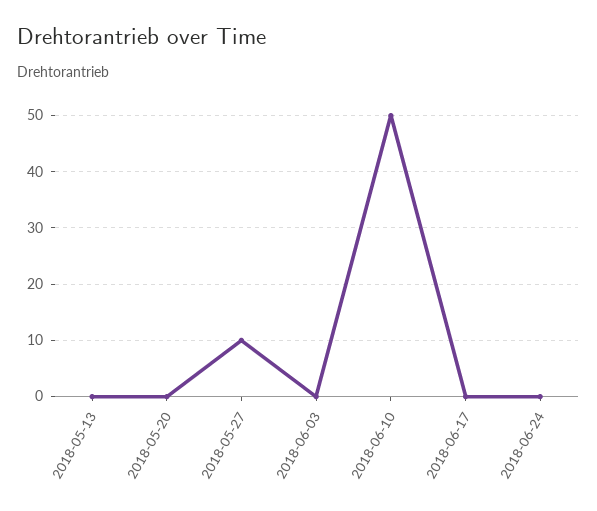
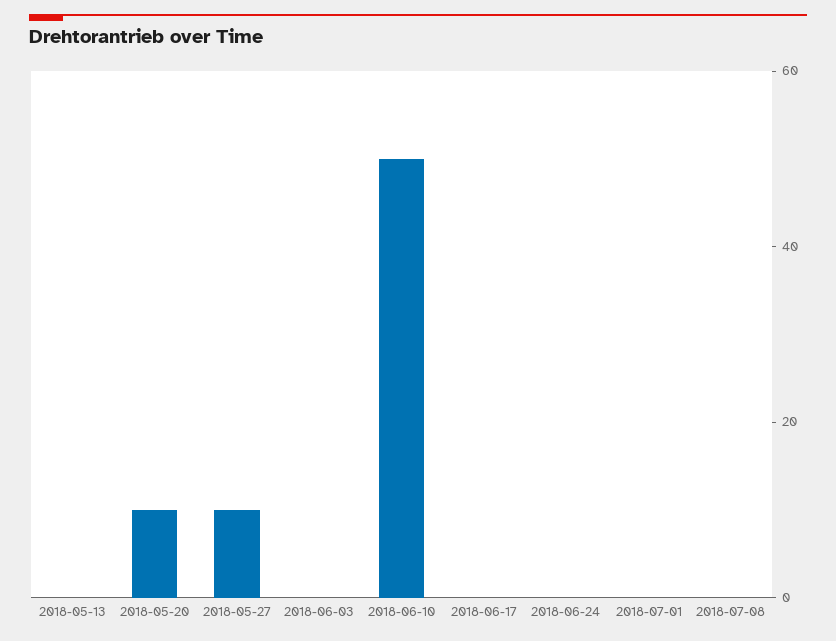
2018-05-20: 0 -> 10
2018-07-01: none -> 0
2018-07-08: none -> 0

